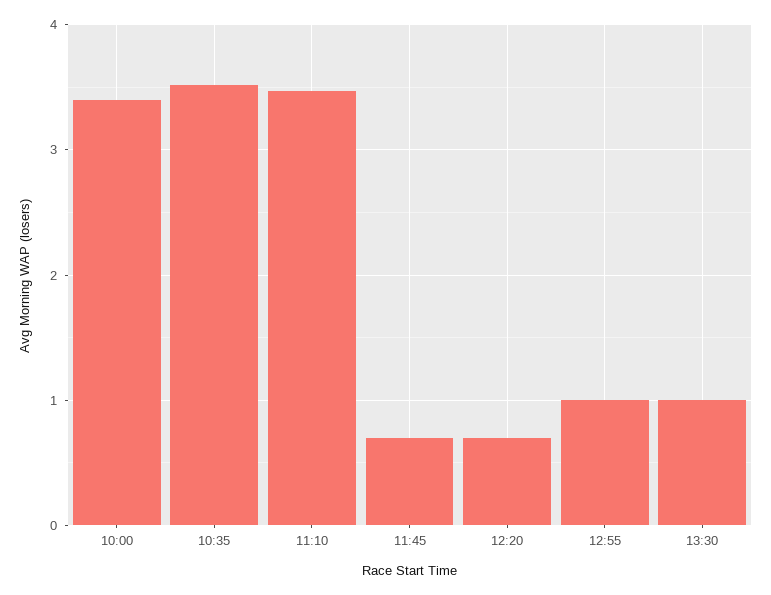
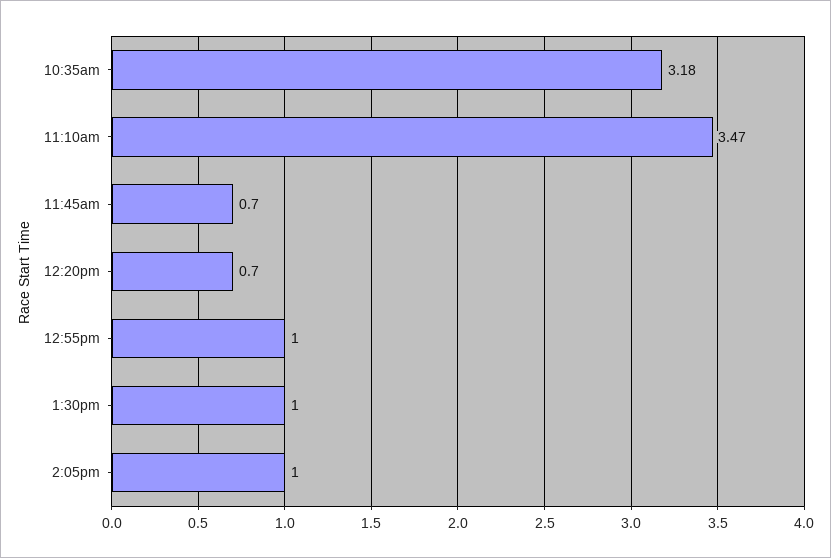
10:00: 3.4 -> none
10:35: 3.5 -> 3.18
2:05pm: none -> 1

